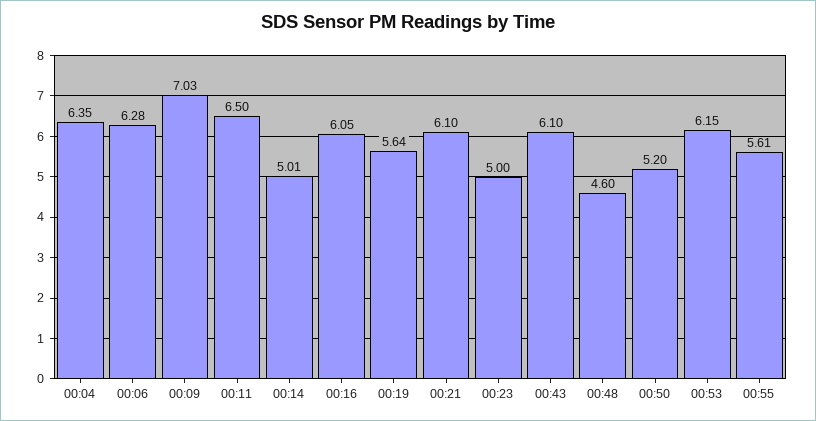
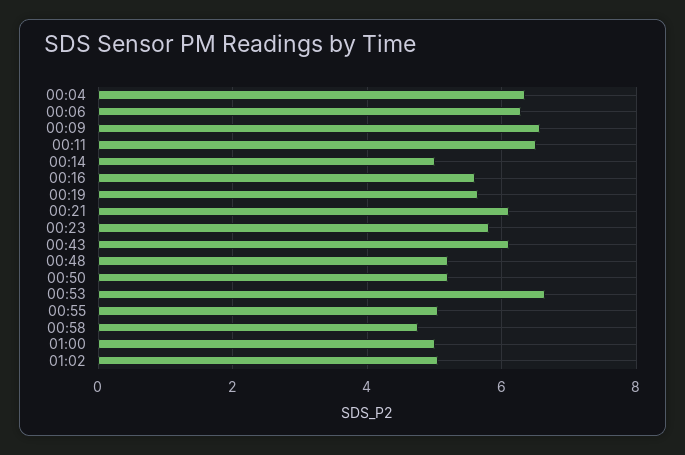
00:09: 7.03 -> 6.6
00:16: 6.05 -> 5.6
00:23: 5 -> 5.8
00:48: 4.6 -> 5.2
00:53: 6.15 -> 6.6
00:55: 5.61 -> 5
00:58: none -> 4.8
01:00: none -> 5
01:02: none -> 5

